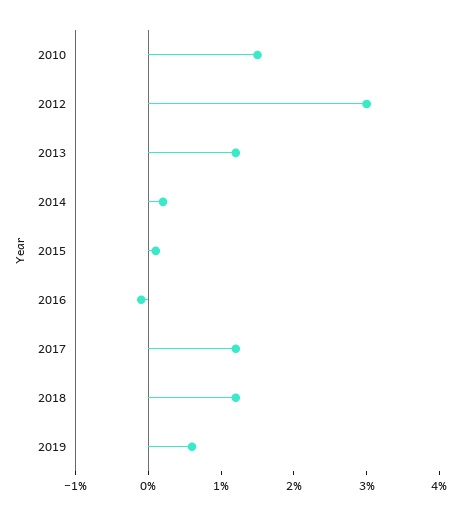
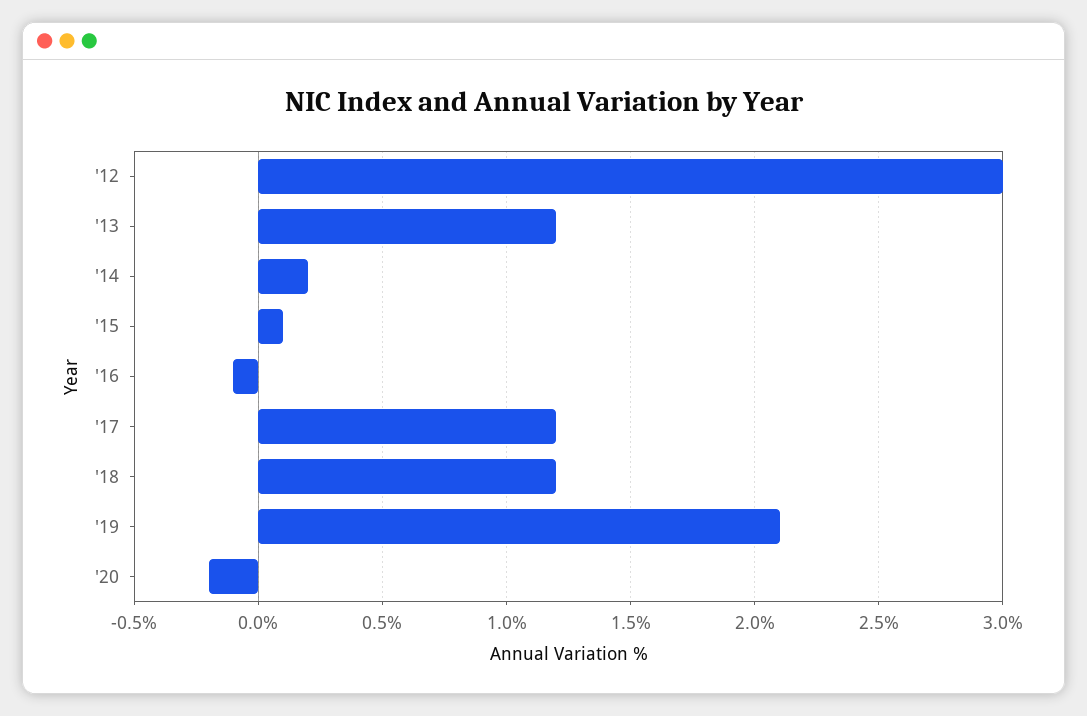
2010: 1.5 -> none
2019: 0.5 -> 2.1
'20: none -> -0.2

